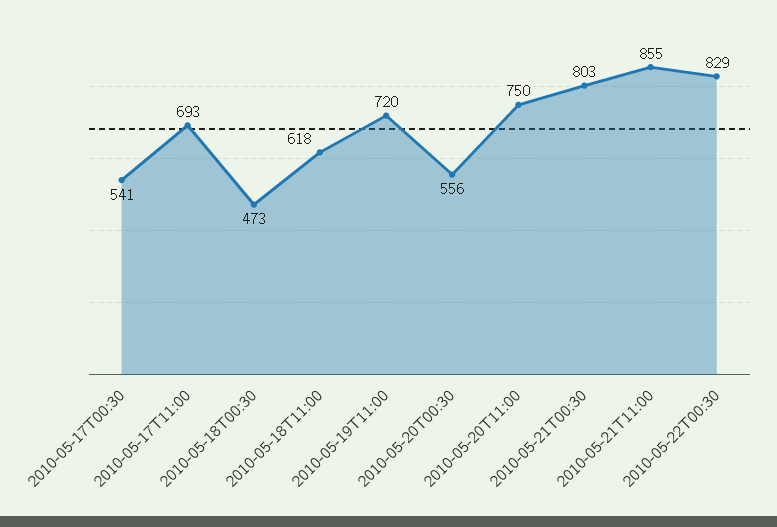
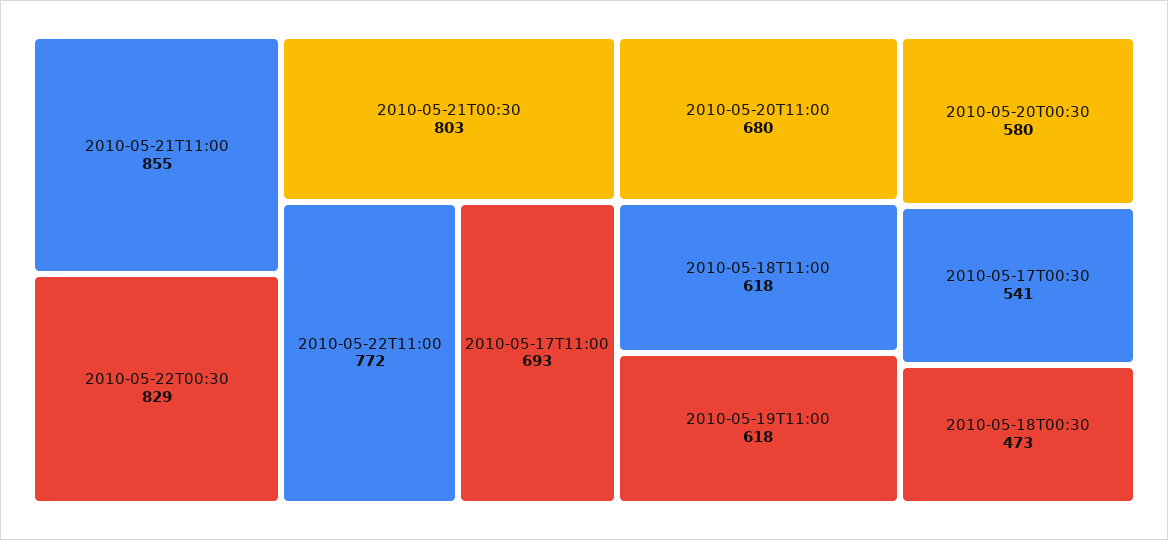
2010-05-19T11:00: 720 -> 618
2010-05-20T00:30: 556 -> 580
2010-05-20T11:00: 750 -> 680
2010-05-22T11:00: none -> 772

